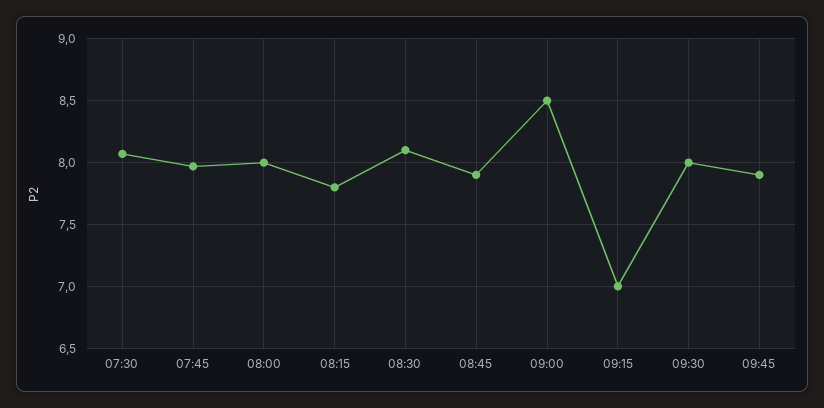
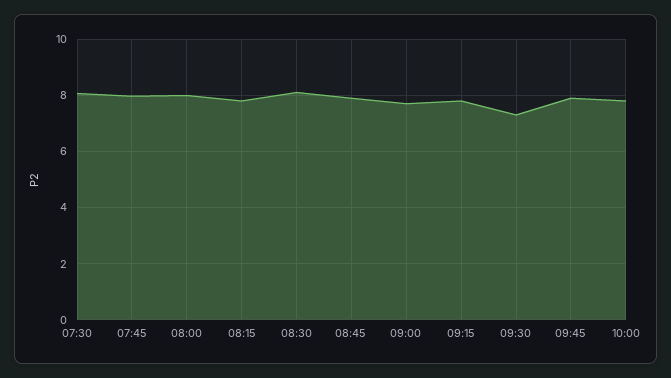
09:00: 8.5 -> 7.75
09:15: 7 -> 7.75
09:30: 8 -> 7.25
10:00: none -> 7.75

